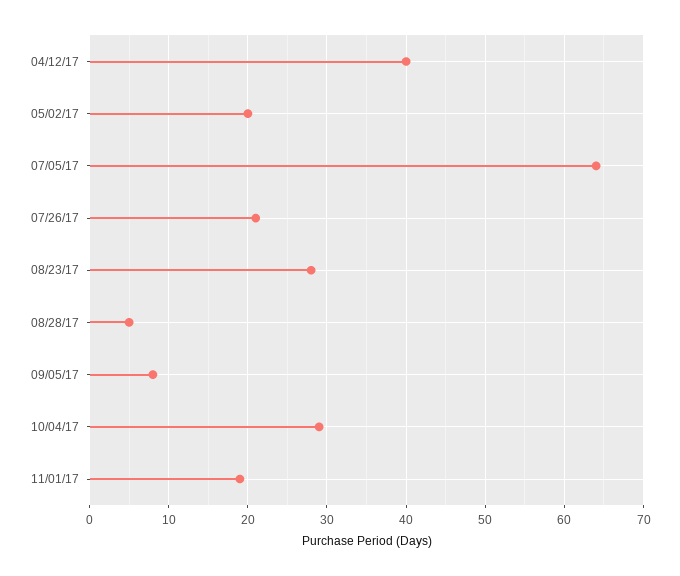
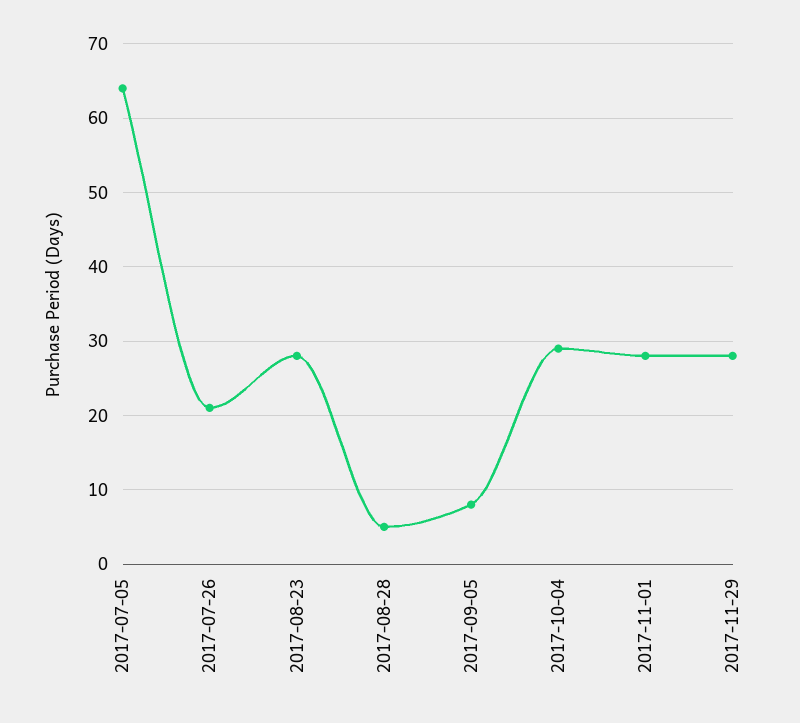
04/12/17: 40 -> none
05/02/17: 20 -> none
11/01/17: 19 -> 28
2017-11-29: none -> 28

